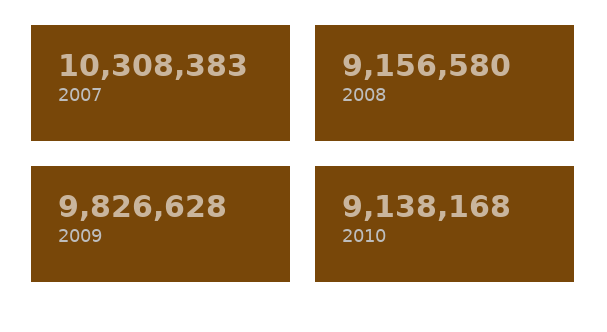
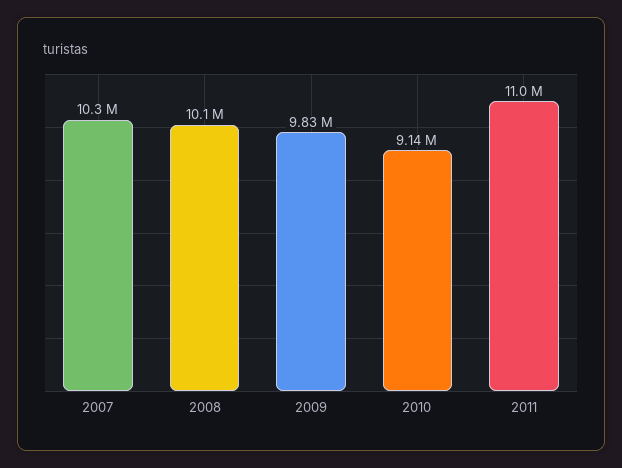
2008: 9156580 -> 10100000
2011: none -> 11000000

